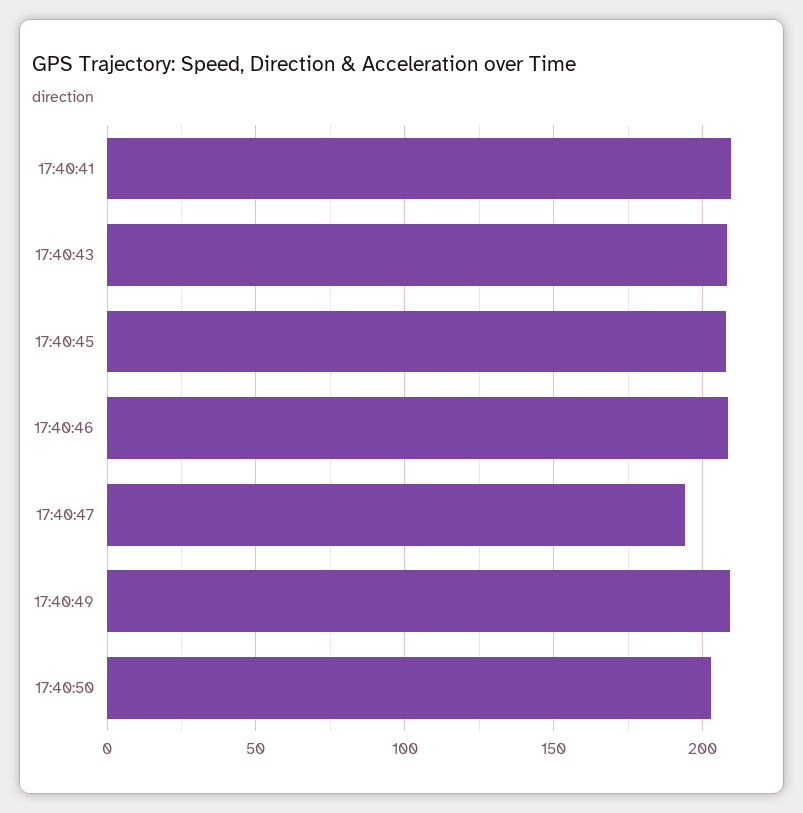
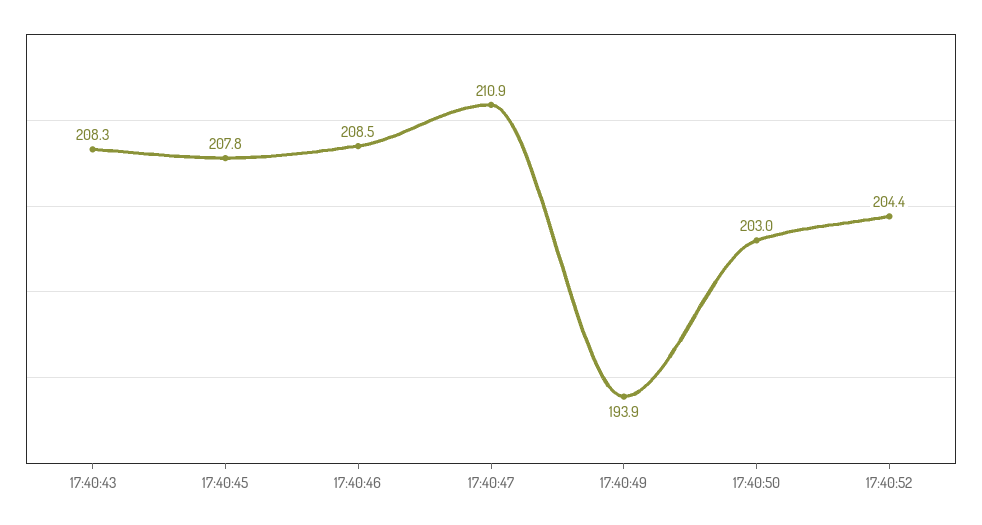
17:40:41: 210 -> none
17:40:47: 195 -> 210.9
17:40:49: 210 -> 193.9
17:40:52: none -> 204.4

